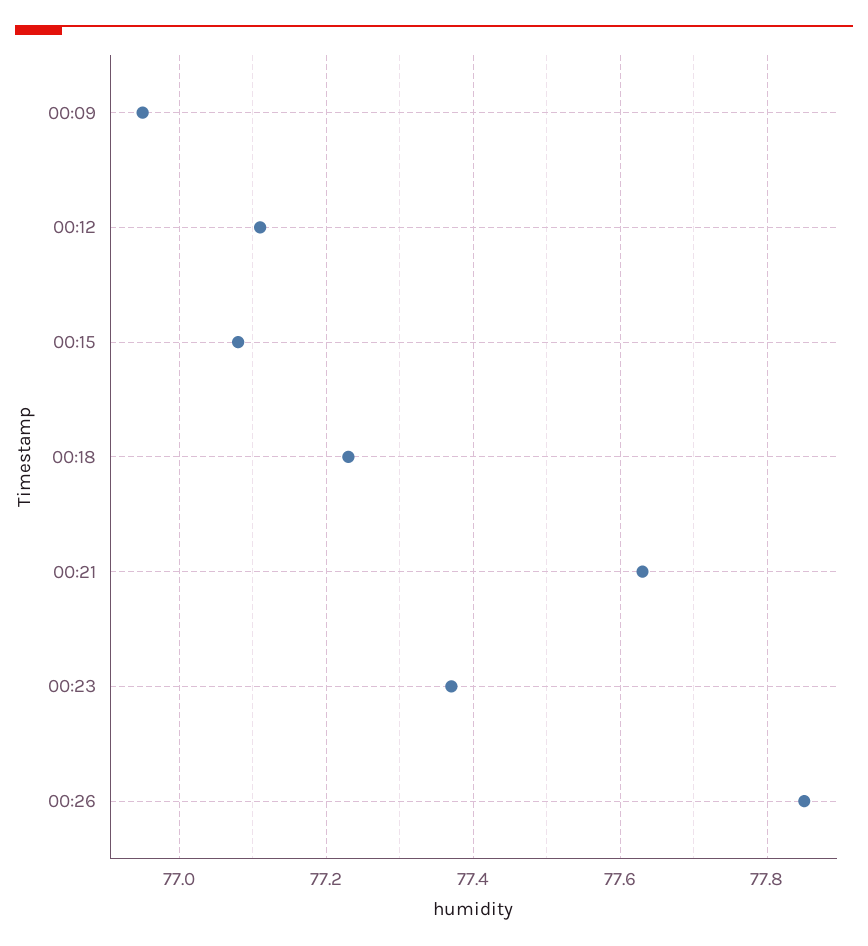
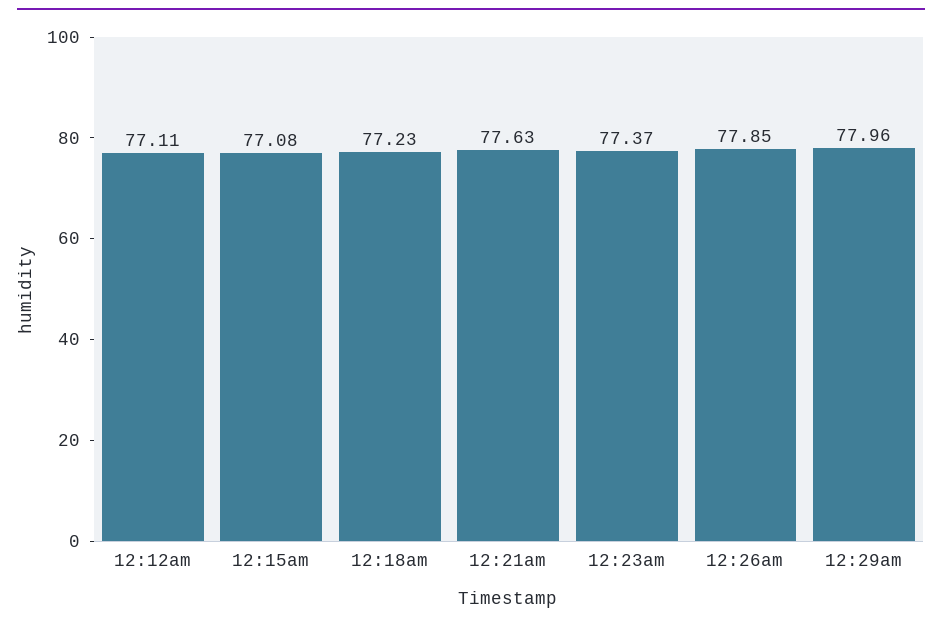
00:09: 76.95 -> none
12:29am: none -> 77.96

